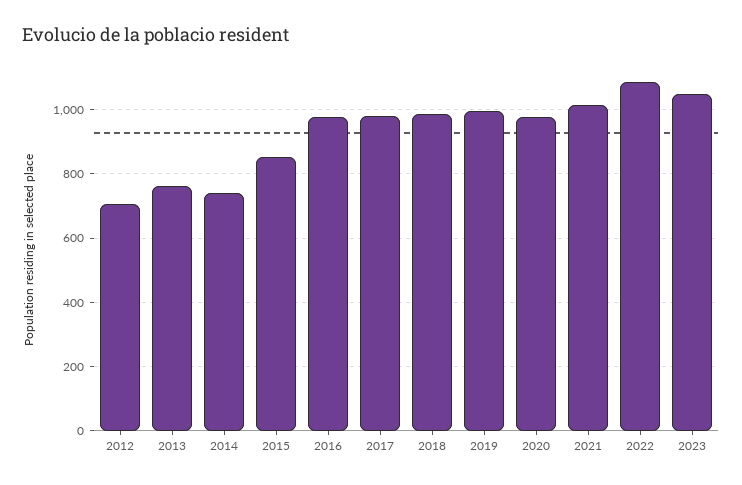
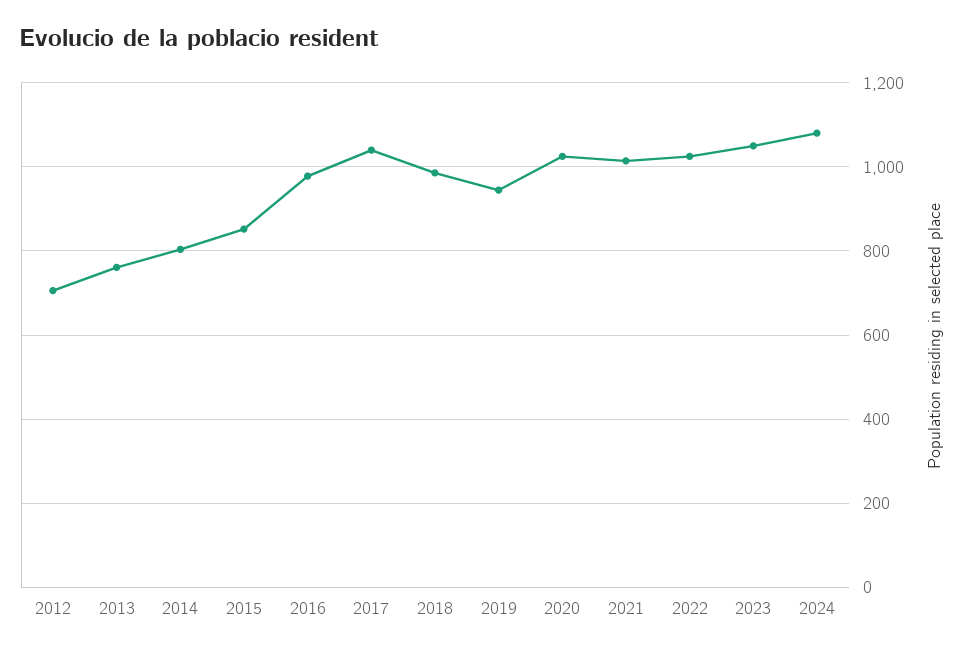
2014: 740 -> 800
2017: 980 -> 1040
2019: 1000 -> 940
2020: 980 -> 1020
2022: 1080 -> 1020
2024: none -> 1080

